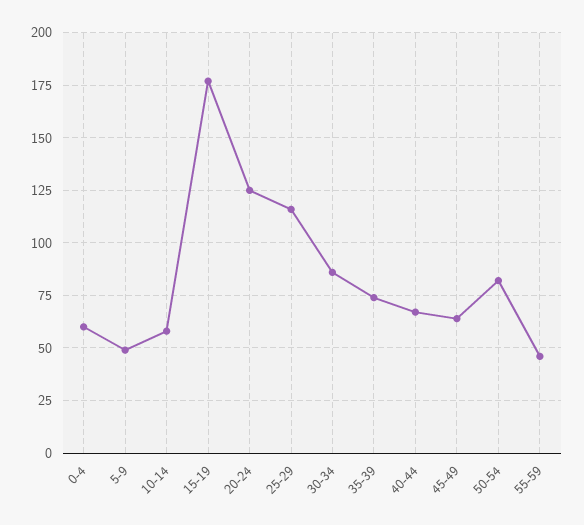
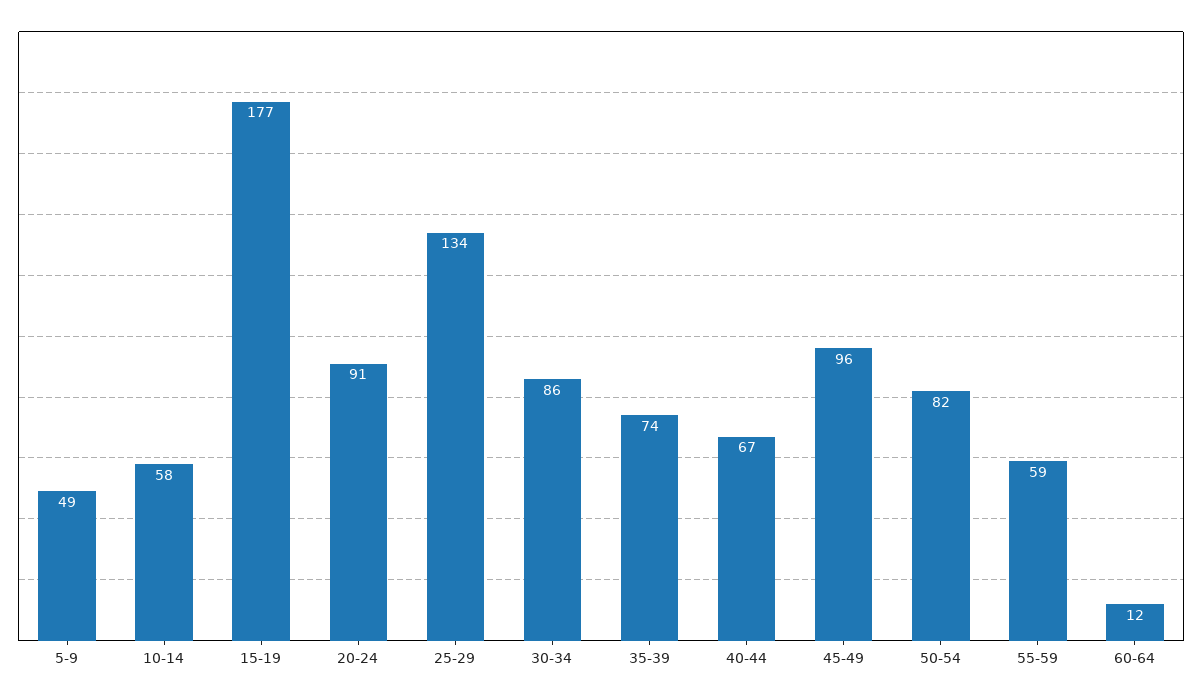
0-4: 60 -> none
20-24: 125 -> 91
25-29: 115 -> 134
45-49: 65 -> 96
55-59: 45 -> 59
60-64: none -> 12

